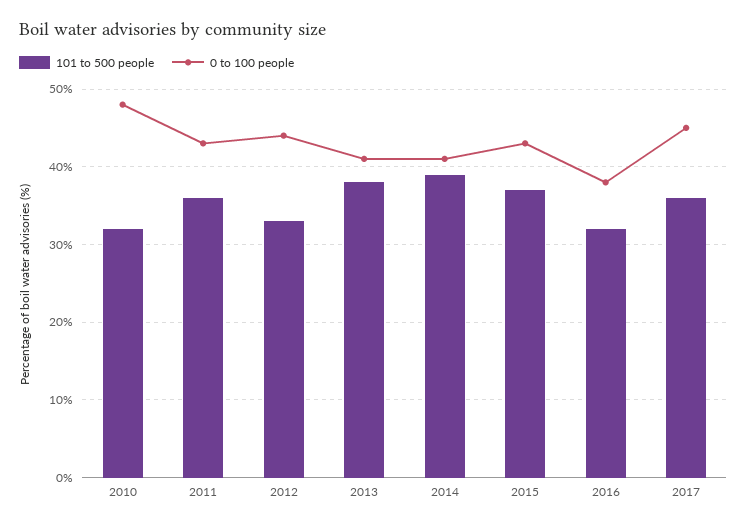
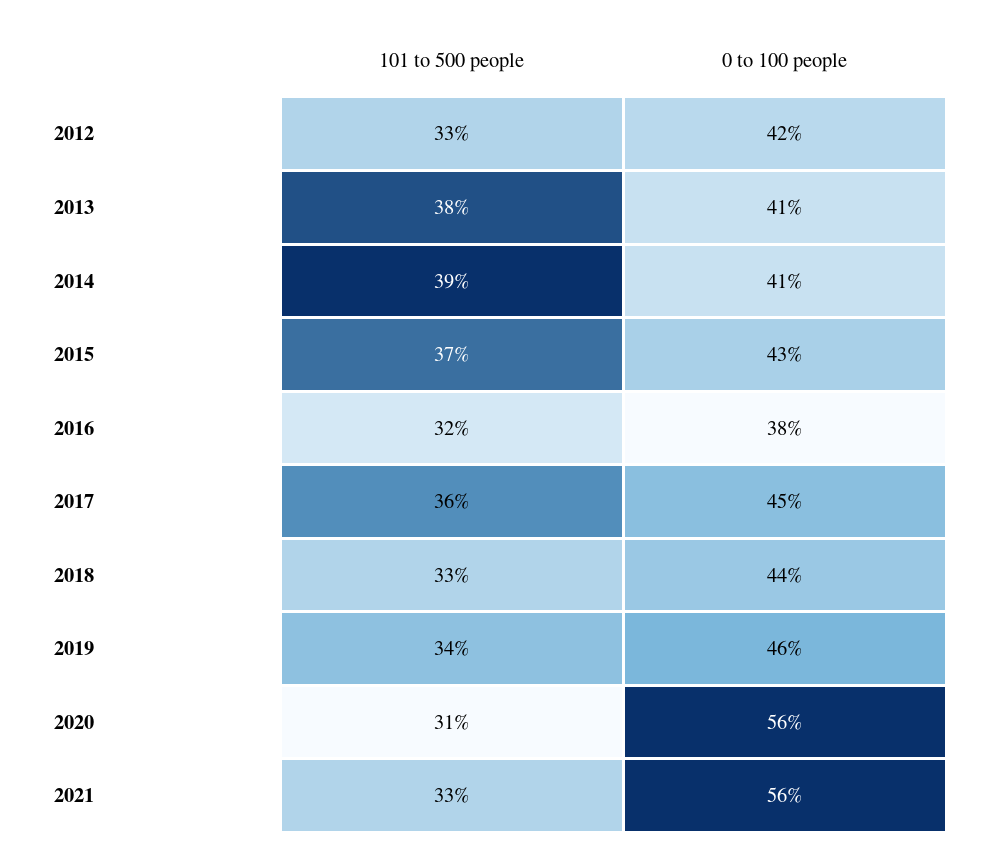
101 to 500 people, 2010: 32 -> none
0 to 100 people, 2010: 48 -> none
101 to 500 people, 2011: 36 -> none
0 to 100 people, 2011: 43 -> none
0 to 100 people, 2012: 44 -> 42
101 to 500 people, 2018: none -> 33
0 to 100 people, 2018: none -> 44
101 to 500 people, 2019: none -> 34
0 to 100 people, 2019: none -> 46
101 to 500 people, 2020: none -> 31
0 to 100 people, 2020: none -> 56
101 to 500 people, 2021: none -> 33
0 to 100 people, 2021: none -> 56

